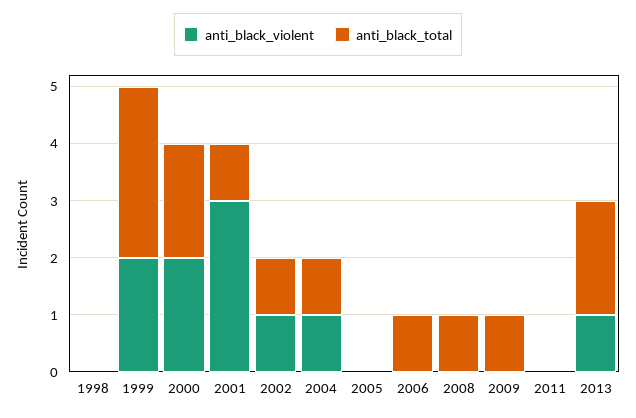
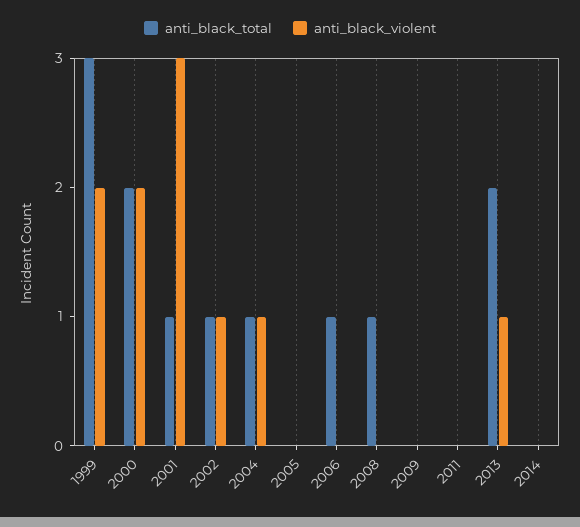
anti_black_violent, 1998: 0 -> none
anti_black_total, 1998: 0 -> none
anti_black_total, 2009: 1 -> 0
anti_black_total, 2014: none -> 0
anti_black_violent, 2014: none -> 0

